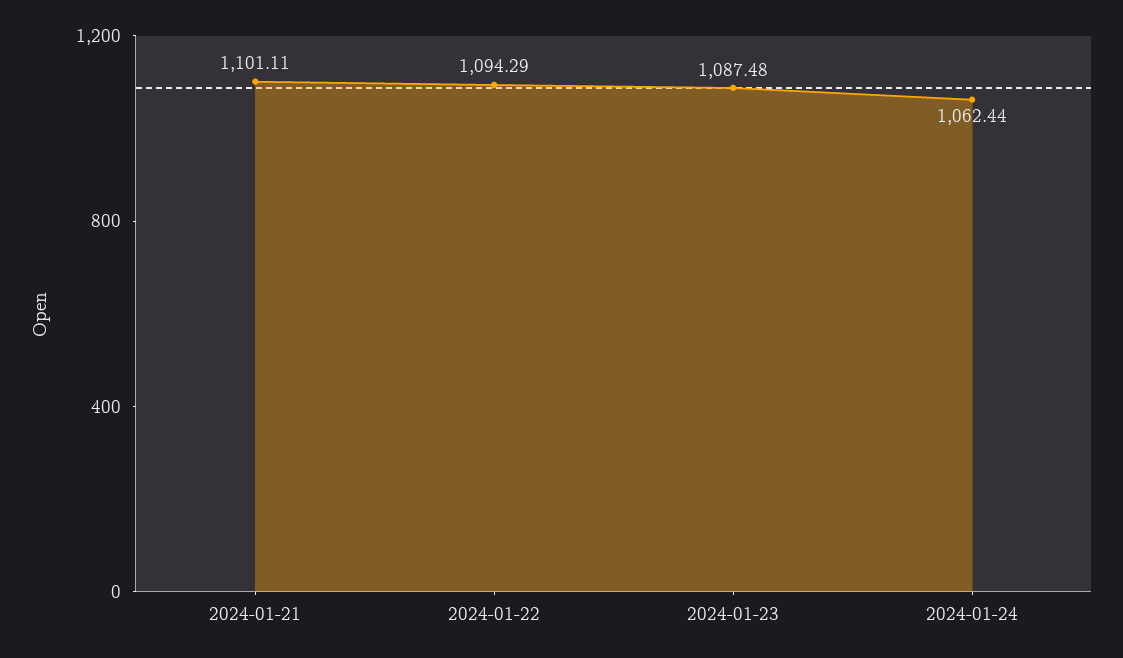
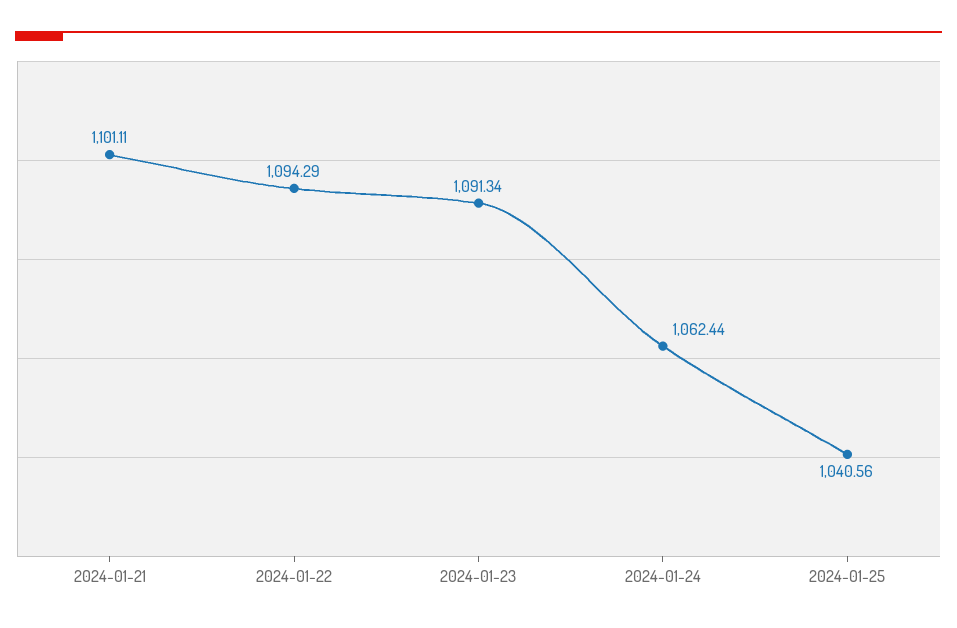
2024-01-23: 1087.48 -> 1091.34
2024-01-25: none -> 1040.56

